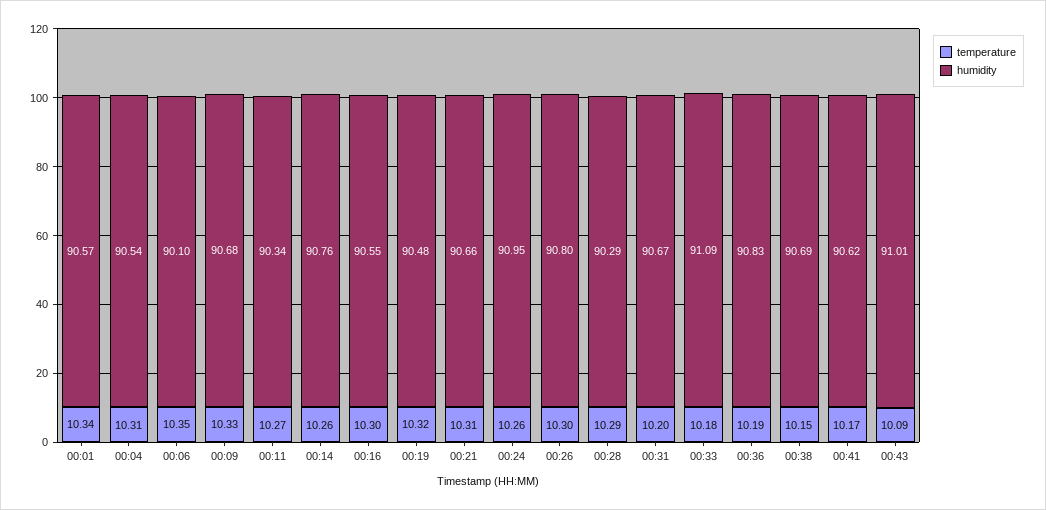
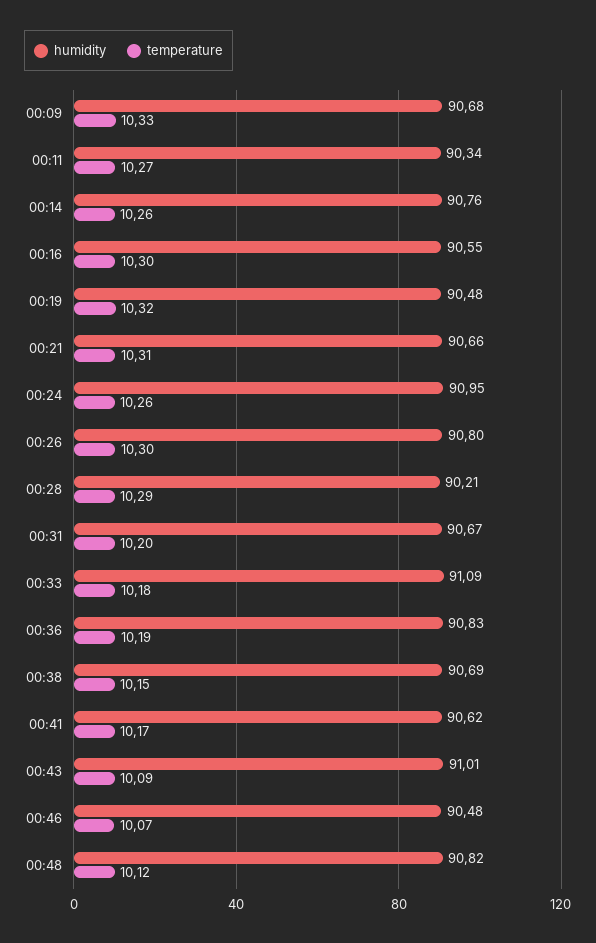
temperature, 00:01: 10.34 -> none
humidity, 00:01: 90.57 -> none
temperature, 00:04: 10.31 -> none
humidity, 00:04: 90.54 -> none
temperature, 00:06: 10.35 -> none
humidity, 00:06: 90.1 -> none
humidity, 00:28: 90.29 -> 90.21
humidity, 00:46: none -> 90.48
temperature, 00:46: none -> 10.07
humidity, 00:48: none -> 90.82
temperature, 00:48: none -> 10.12

